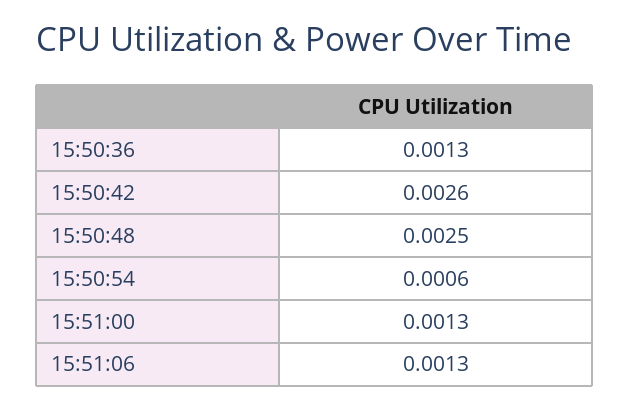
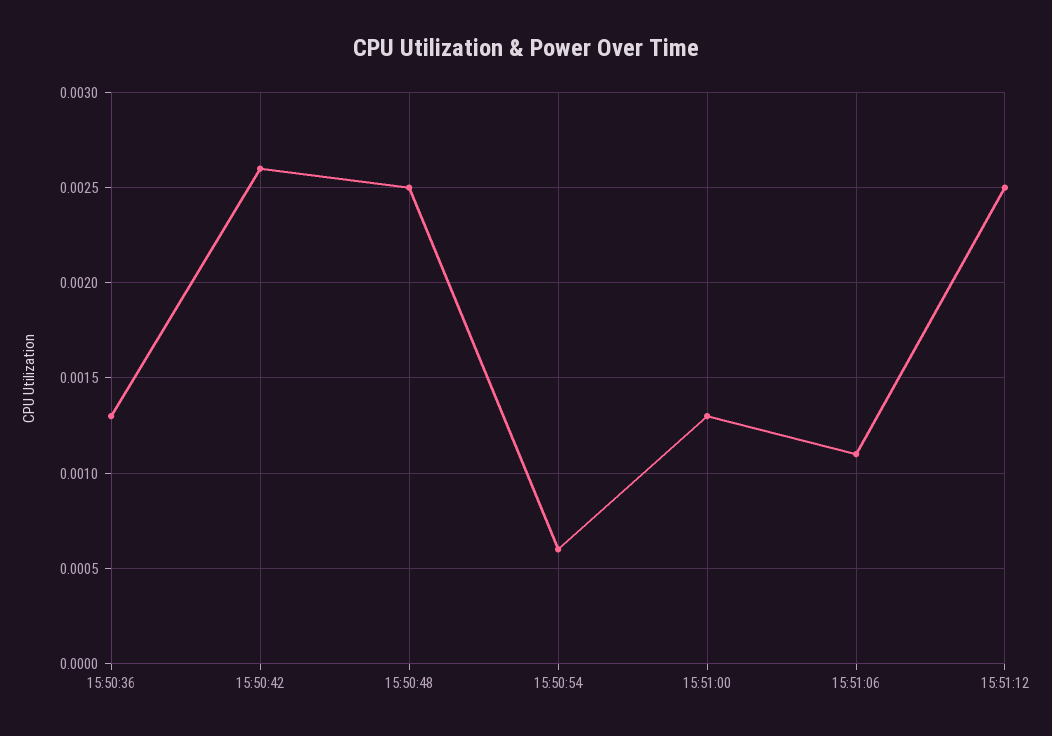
15:51:06: 0.0013 -> 0.0011
15:51:12: none -> 0.0025

